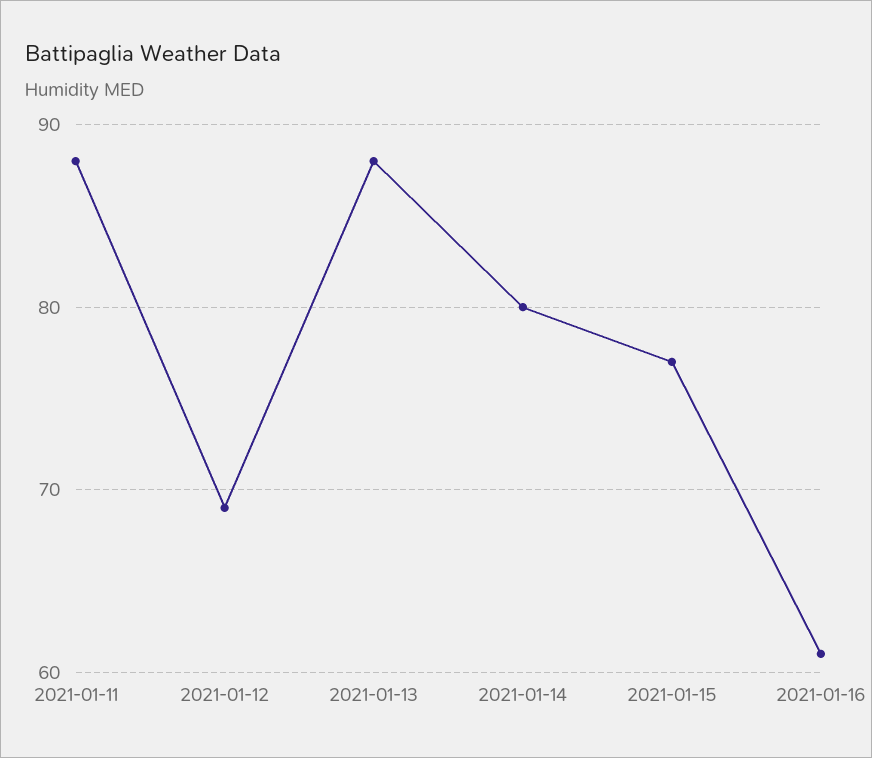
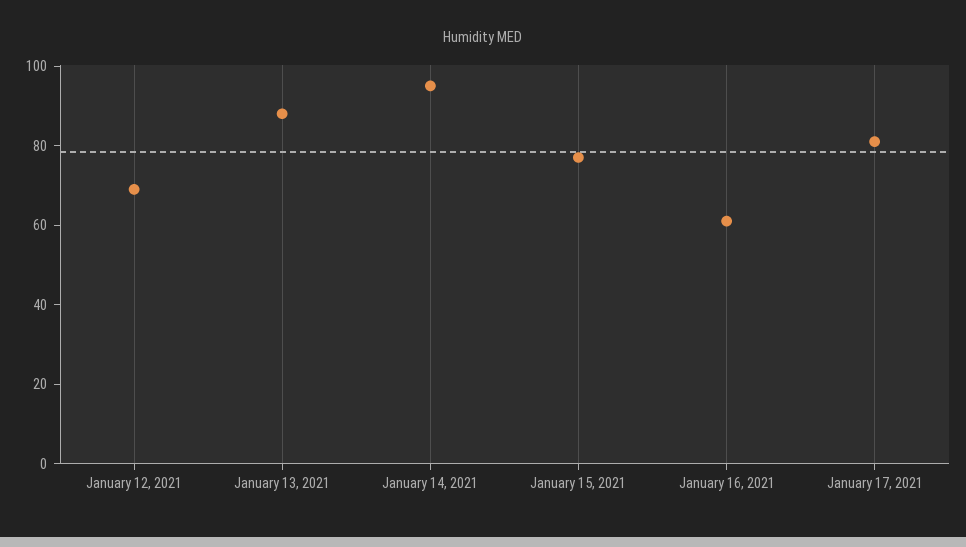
2021-01-11: 88 -> none
2021-01-14: 80 -> 95
January 17, 2021: none -> 80

